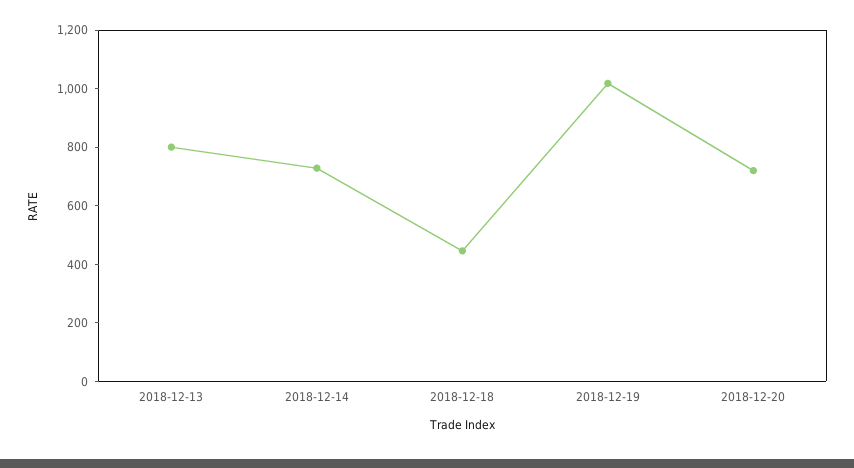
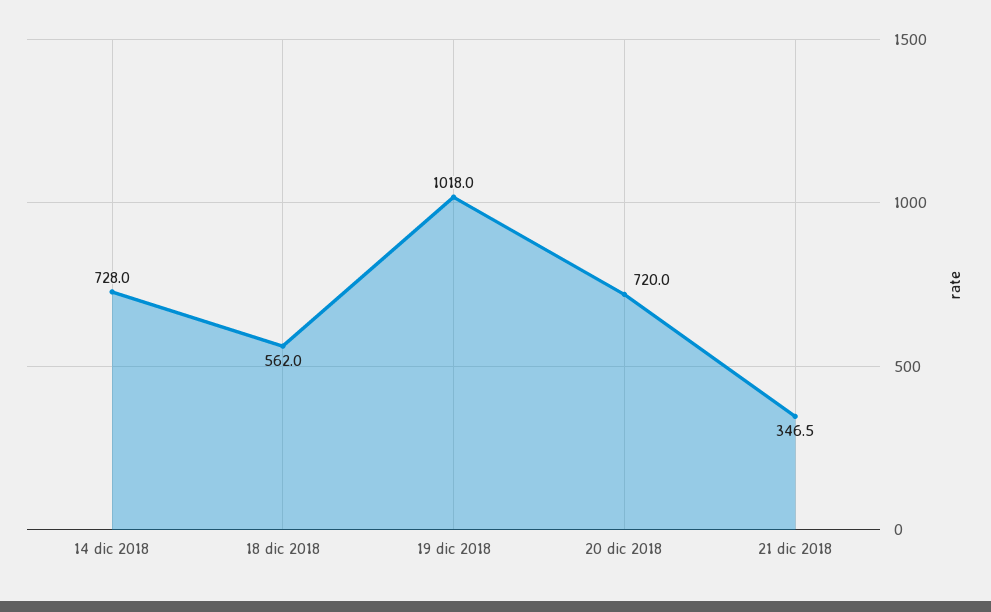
2018-12-13: 800 -> none
2018-12-18: 450 -> 562
21 dic 2018: none -> 346.5

